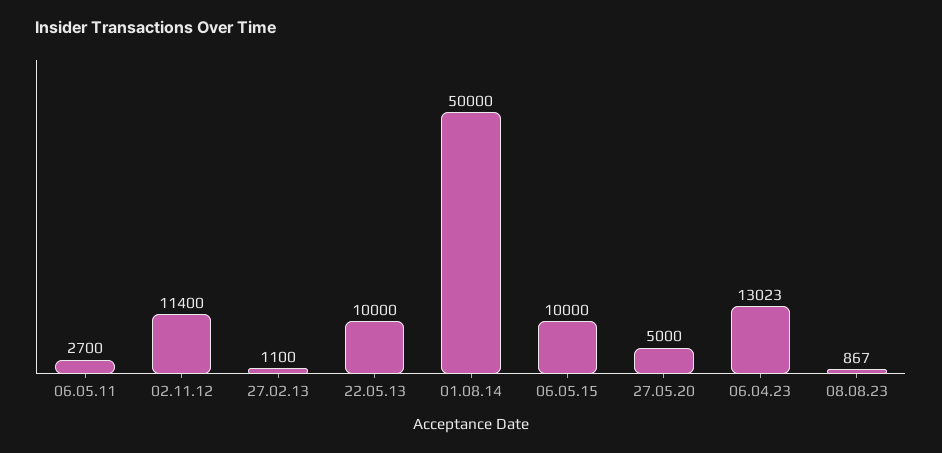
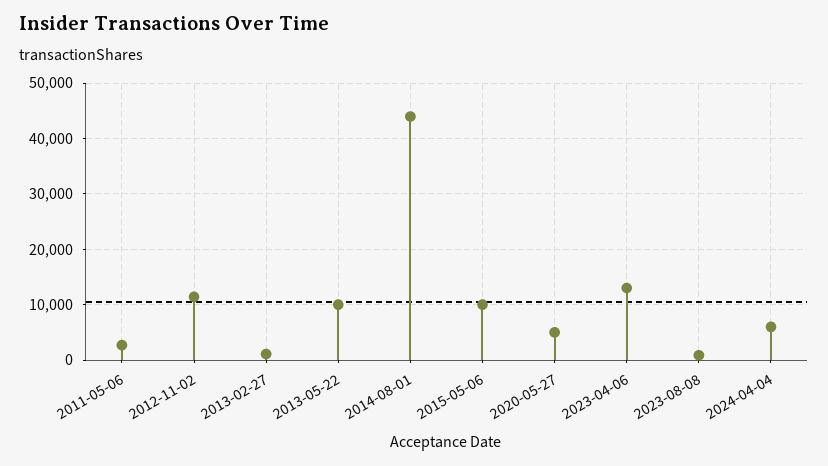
01.08.14: 50000 -> 44000
2024-04-04: none -> 6000

